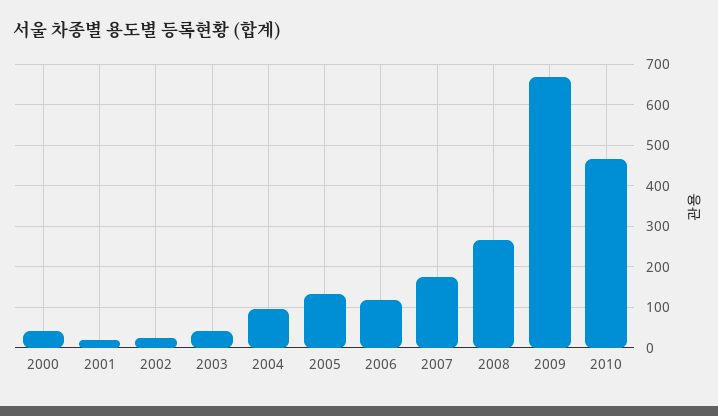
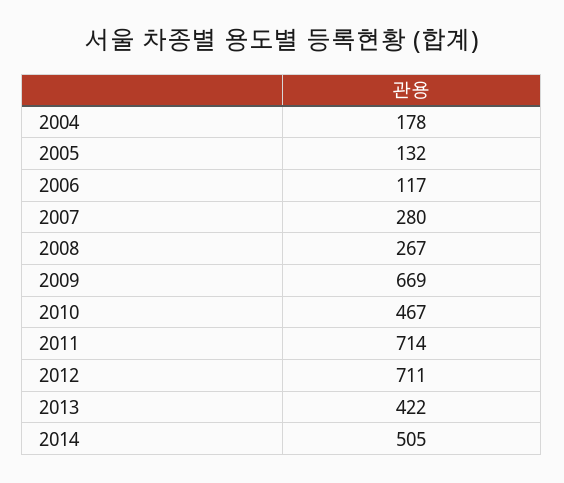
2000: 40 -> none
2001: 20 -> none
2002: 20 -> none
2003: 40 -> none
2004: 100 -> 178
2007: 180 -> 280
2011: none -> 714
2012: none -> 711
2013: none -> 422
2014: none -> 505

